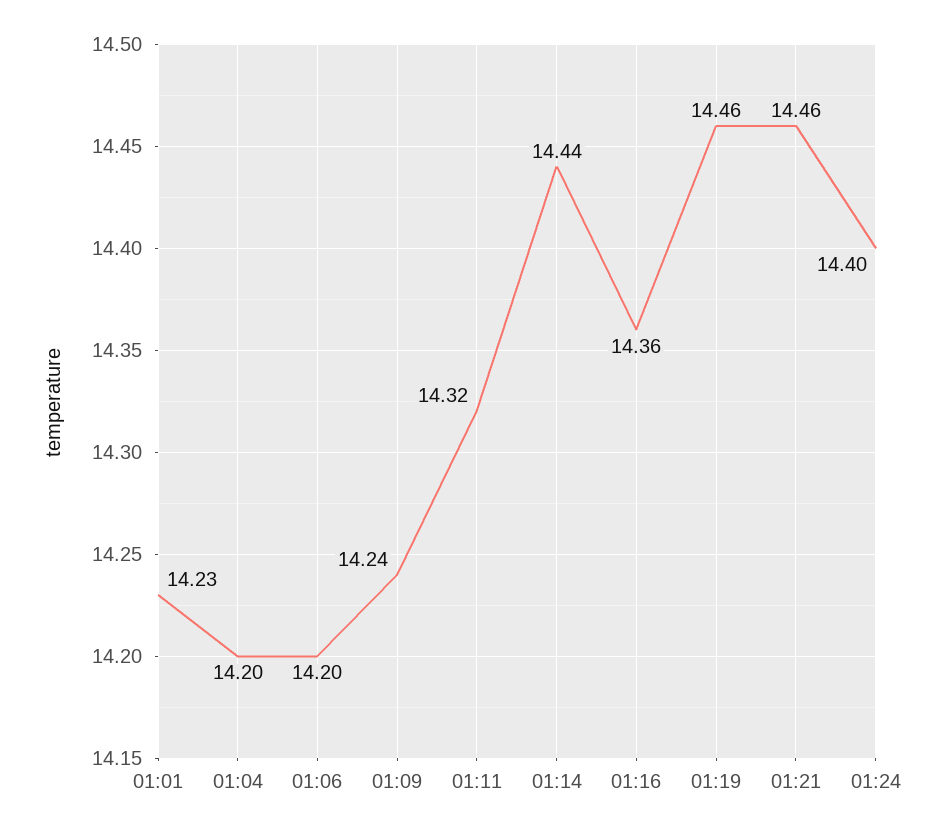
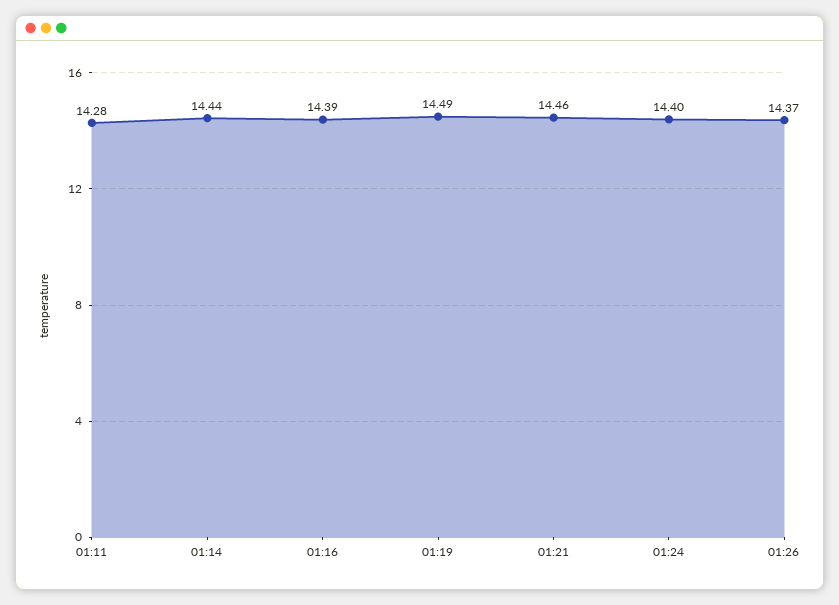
01:01: 14.23 -> none
01:04: 14.2 -> none
01:06: 14.2 -> none
01:09: 14.24 -> none
01:11: 14.32 -> 14.28
01:16: 14.36 -> 14.39
01:19: 14.46 -> 14.49
01:26: none -> 14.37

